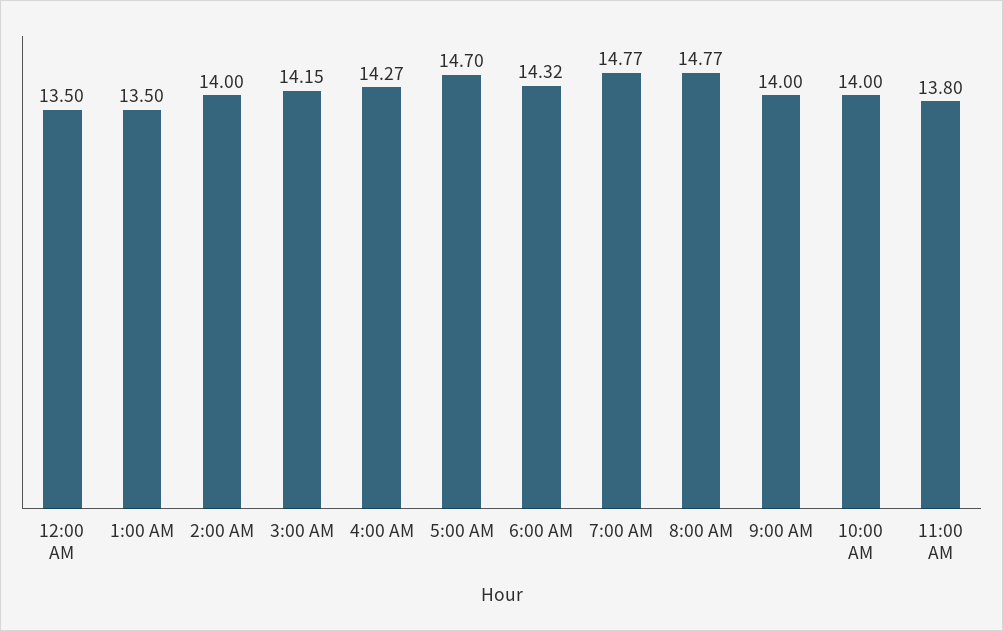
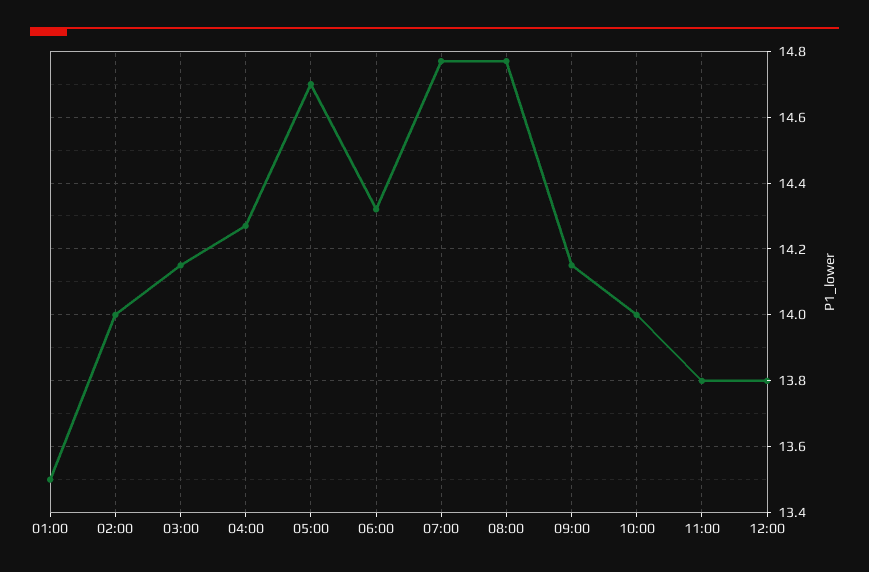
12:00 AM: 13.5 -> none
9:00 AM: 14 -> 14.15
12:00: none -> 13.8

